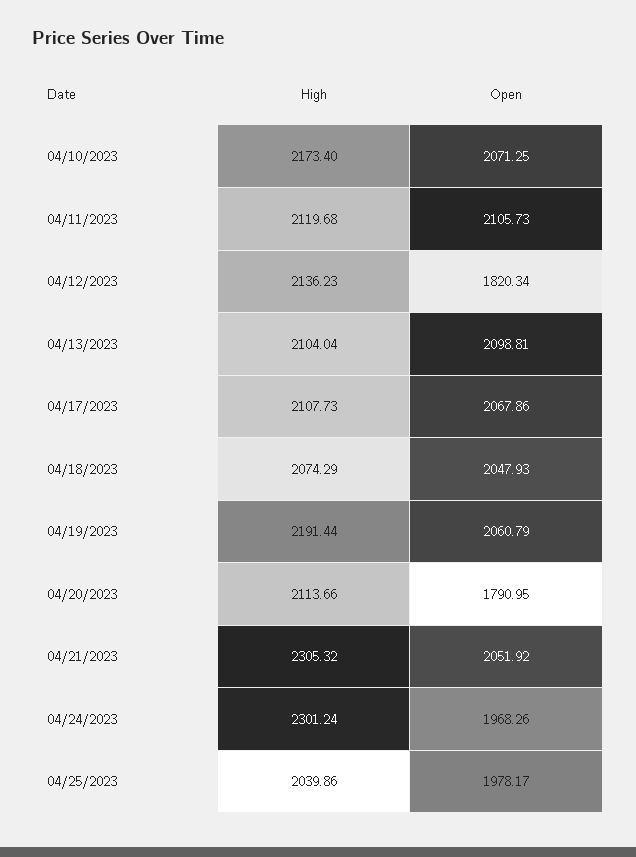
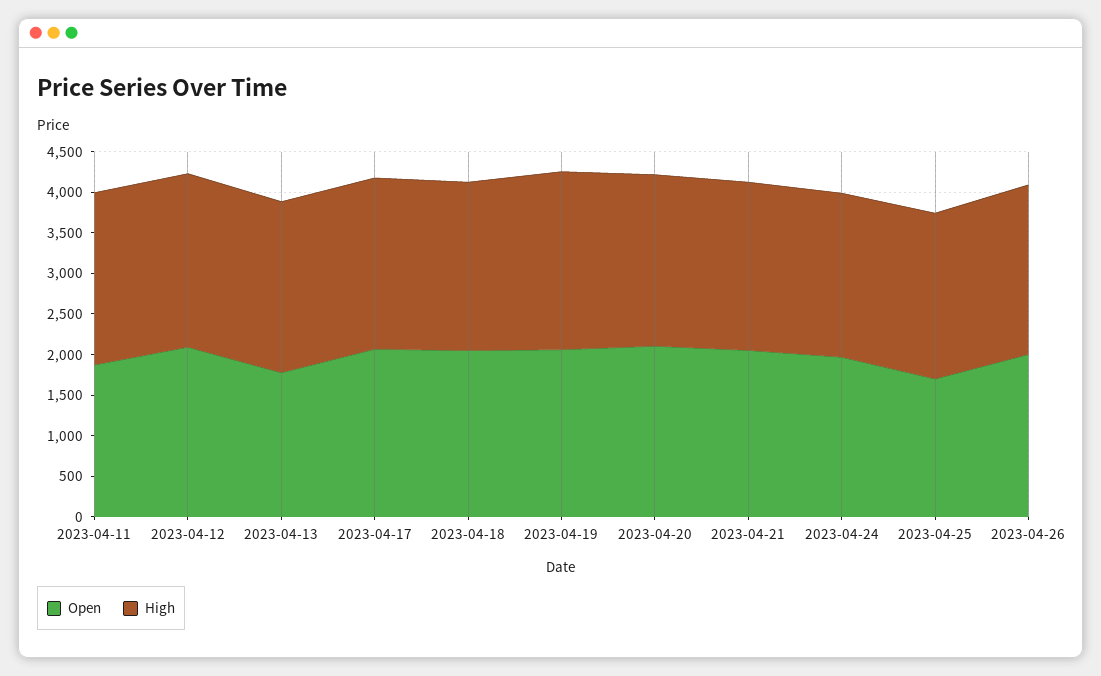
High, 04/10/2023: 2173.4 -> none
Open, 04/10/2023: 2071.25 -> none
Open, 04/11/2023: 2105.73 -> 1900
Open, 04/12/2023: 1820.34 -> 2100
Open, 04/13/2023: 2098.81 -> 1800
Open, 04/20/2023: 1790.95 -> 2100
High, 04/21/2023: 2305.32 -> 2100
High, 04/24/2023: 2301.24 -> 2000
Open, 04/25/2023: 1978.17 -> 1700
Open, 2023-04-26: none -> 2000
High, 2023-04-26: none -> 2100

